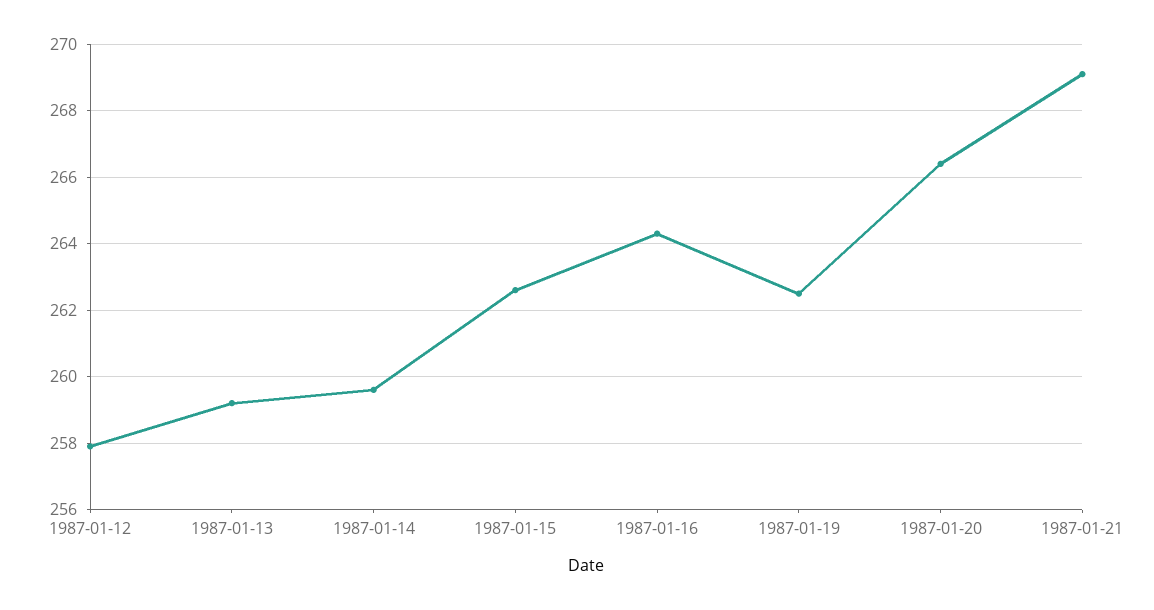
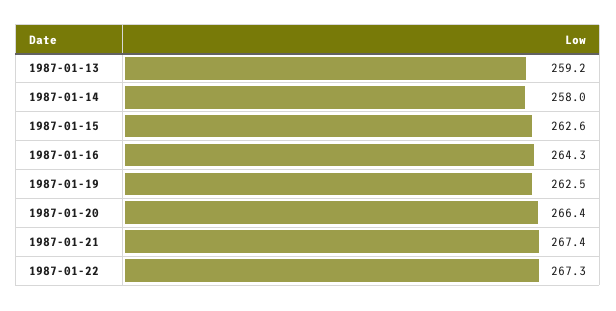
1987-01-12: 258 -> none
1987-01-14: 259.5 -> 258
1987-01-21: 269 -> 267.4
1987-01-22: none -> 267.3

